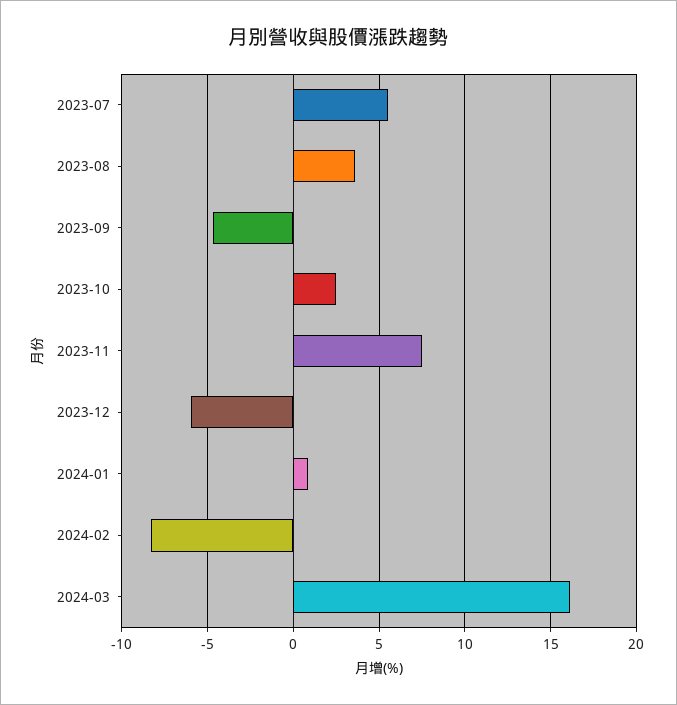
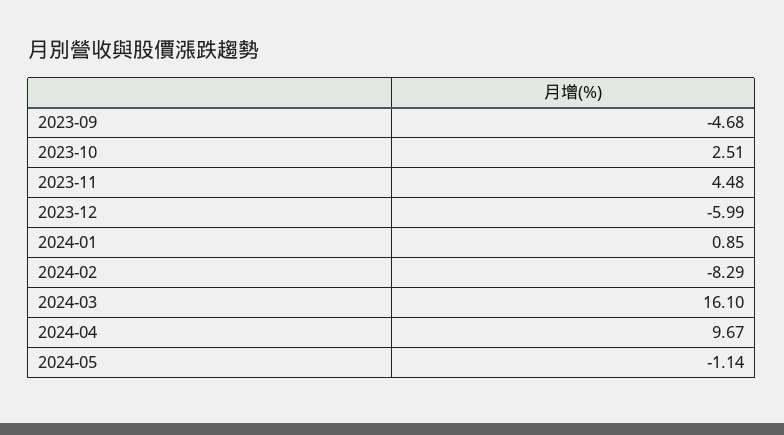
2023-07: 5.5 -> none
2023-08: 3.5 -> none
2023-11: 7.5 -> 4.48
2024-04: none -> 9.67
2024-05: none -> -1.14

